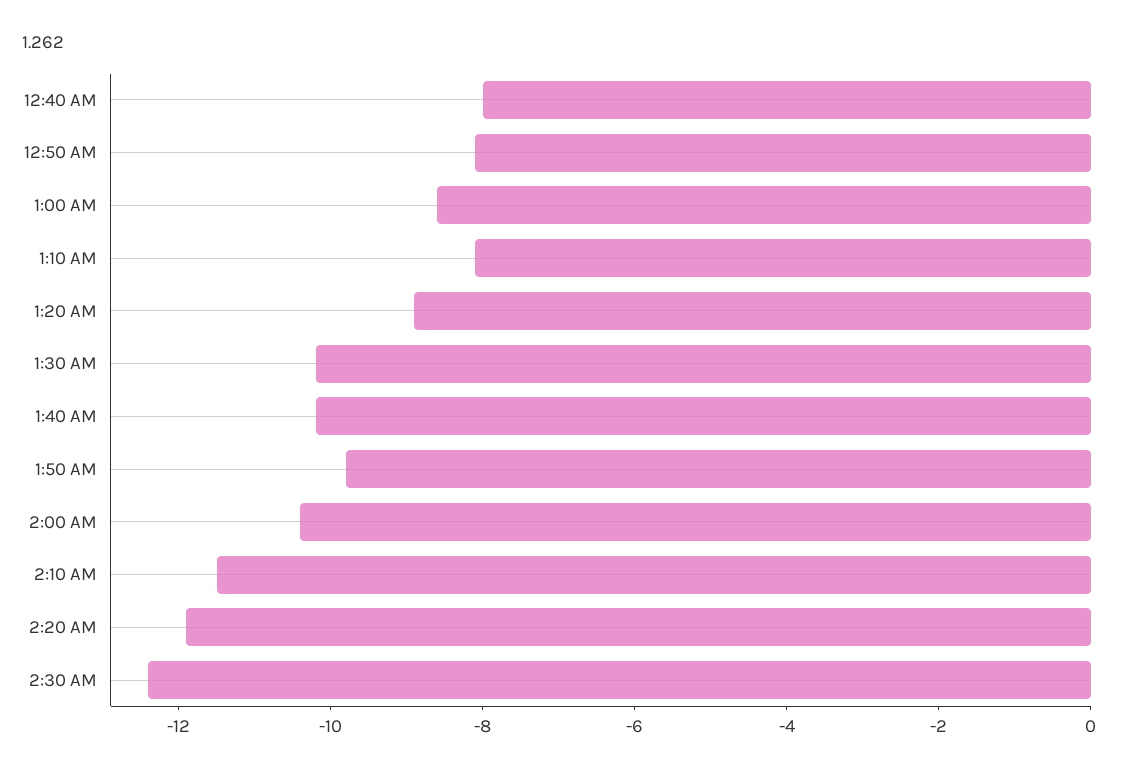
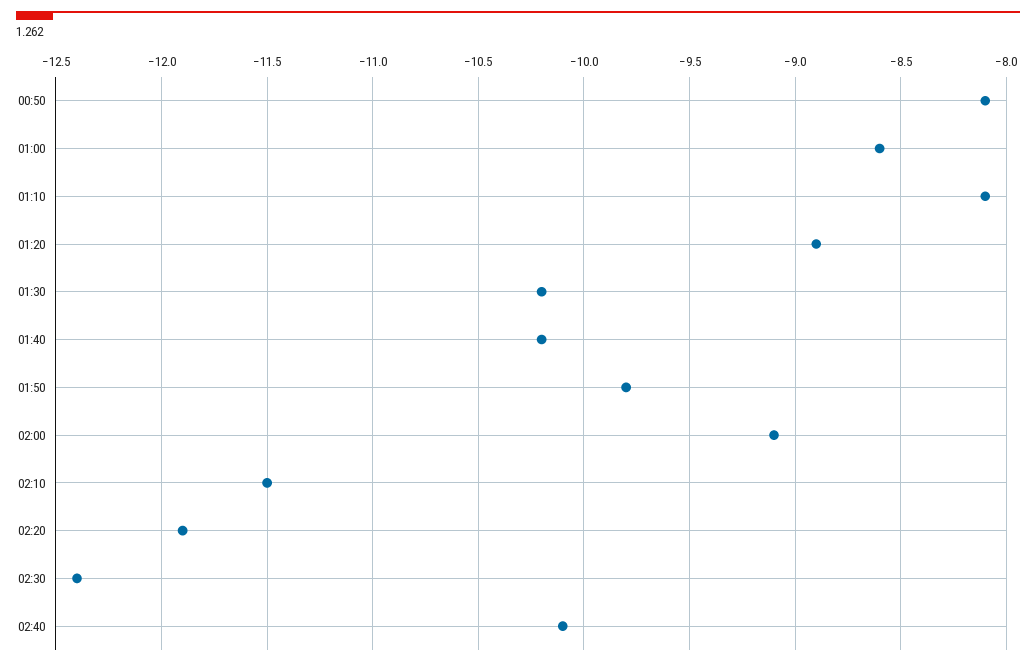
12:40 AM: -8 -> none
2:00 AM: -10.5 -> -9.1
02:40: none -> -10.1

